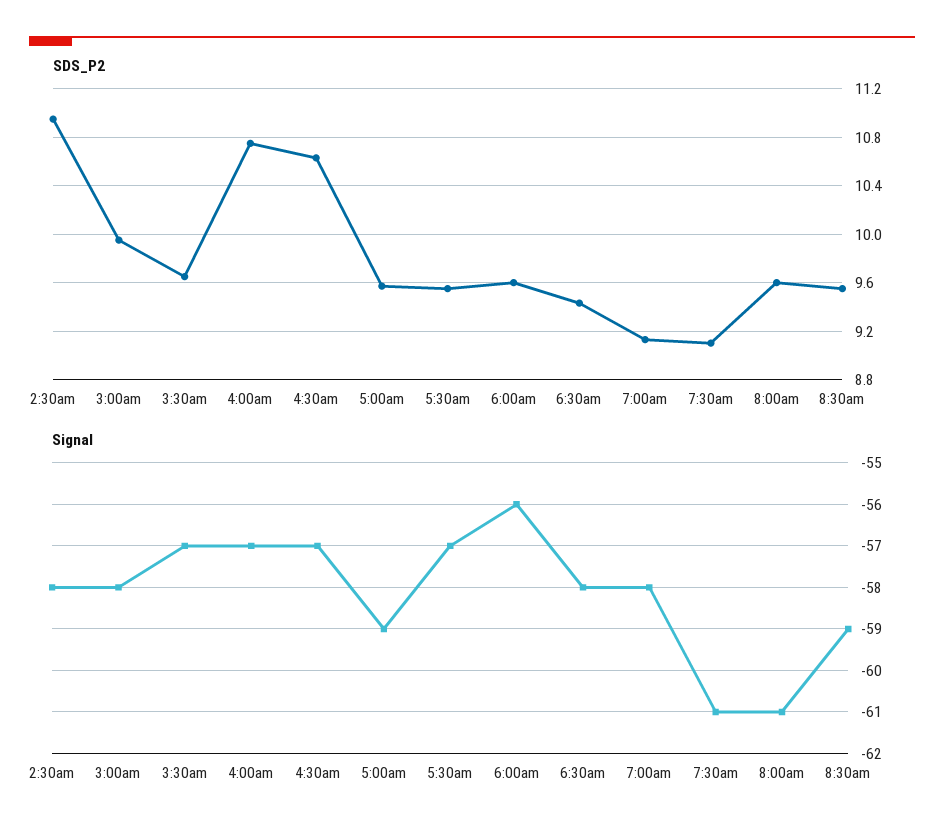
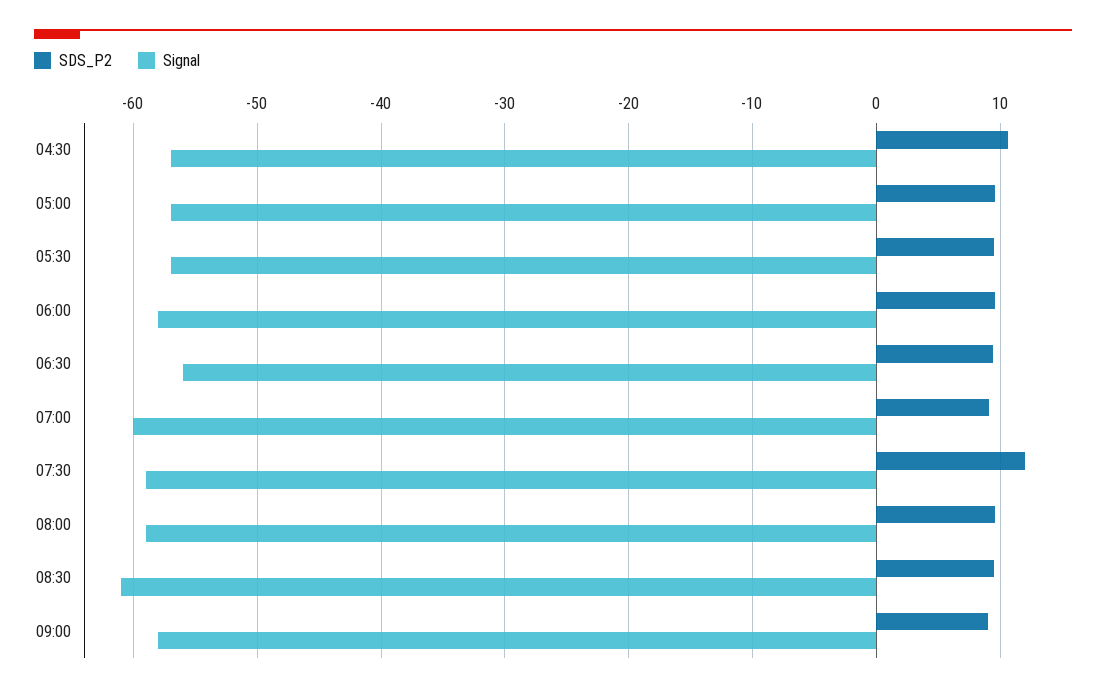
SDS_P2, 2:30am: 10.95 -> none
SDS_P2, 3:00am: 9.95 -> none
SDS_P2, 3:30am: 9.65 -> none
SDS_P2, 4:00am: 10.75 -> none
SDS_P2, 7:30am: 9.1 -> 12
Signal, 2:30am: -58 -> none
Signal, 3:00am: -58 -> none
Signal, 3:30am: -57 -> none
Signal, 4:00am: -57 -> none
Signal, 5:00am: -59 -> -57
Signal, 6:00am: -56 -> -58
Signal, 6:30am: -58 -> -56
Signal, 7:00am: -58 -> -60
Signal, 7:30am: -61 -> -59
Signal, 8:00am: -61 -> -59
Signal, 8:30am: -59 -> -61
SDS_P2, 09:00: none -> 9
Signal, 09:00: none -> -58

